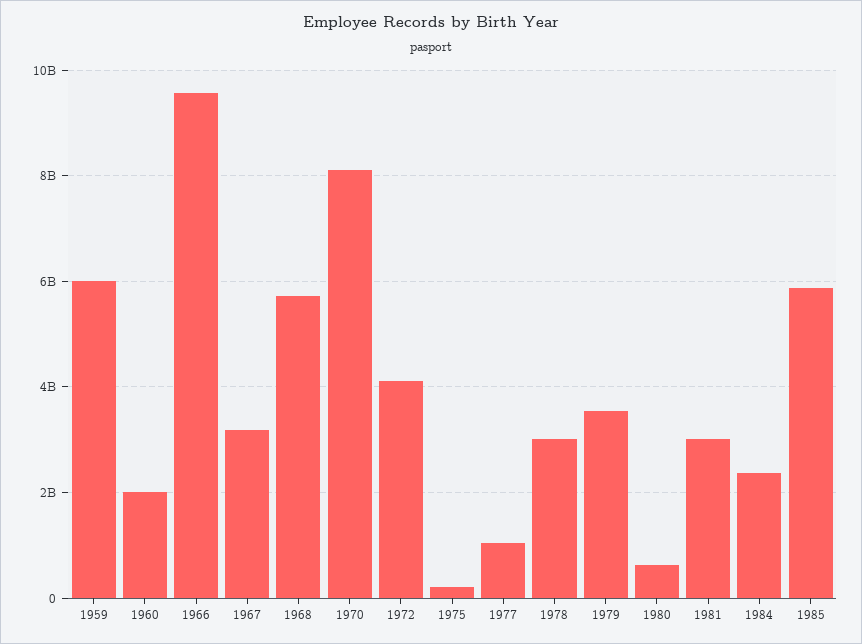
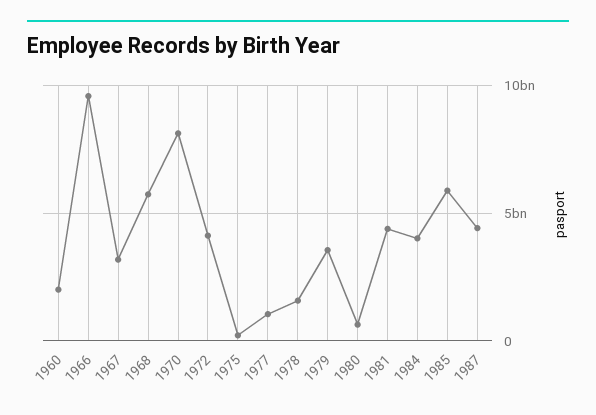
1959: 6000000000 -> none
1978: 3000000000 -> 1500000000
1981: 3000000000 -> 4500000000
1984: 2400000000 -> 4000000000
1987: none -> 4500000000

